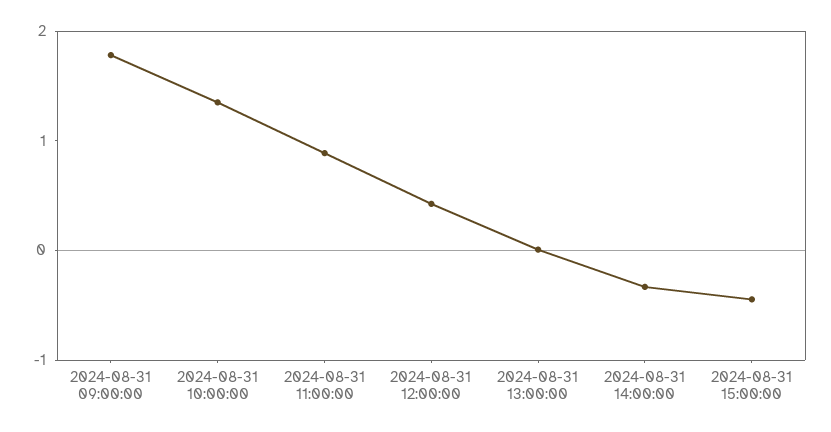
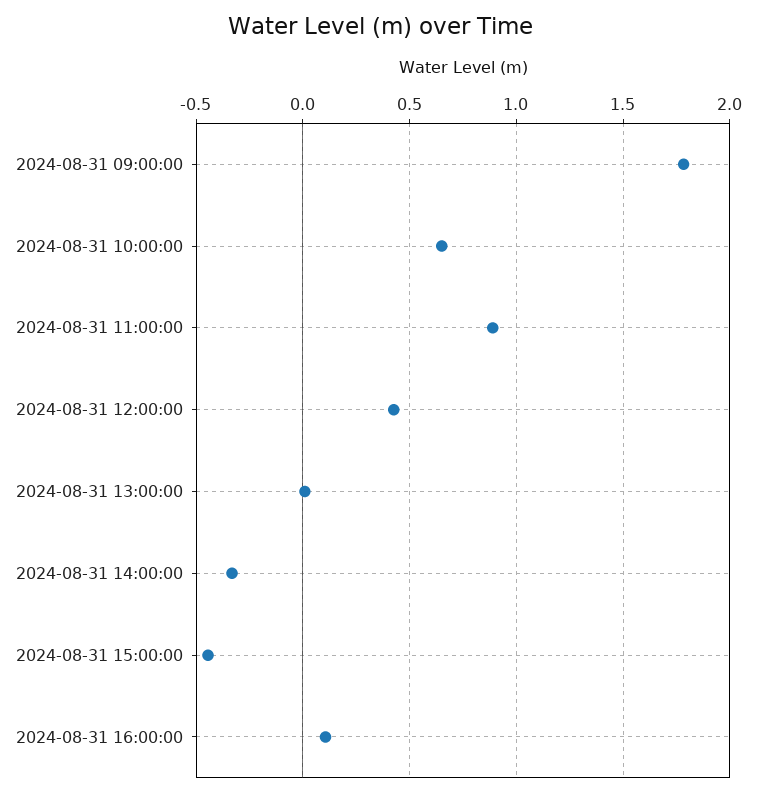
2024-08-31 10:00:00: 1.4 -> 0.65
2024-08-31 16:00:00: none -> 0.1

